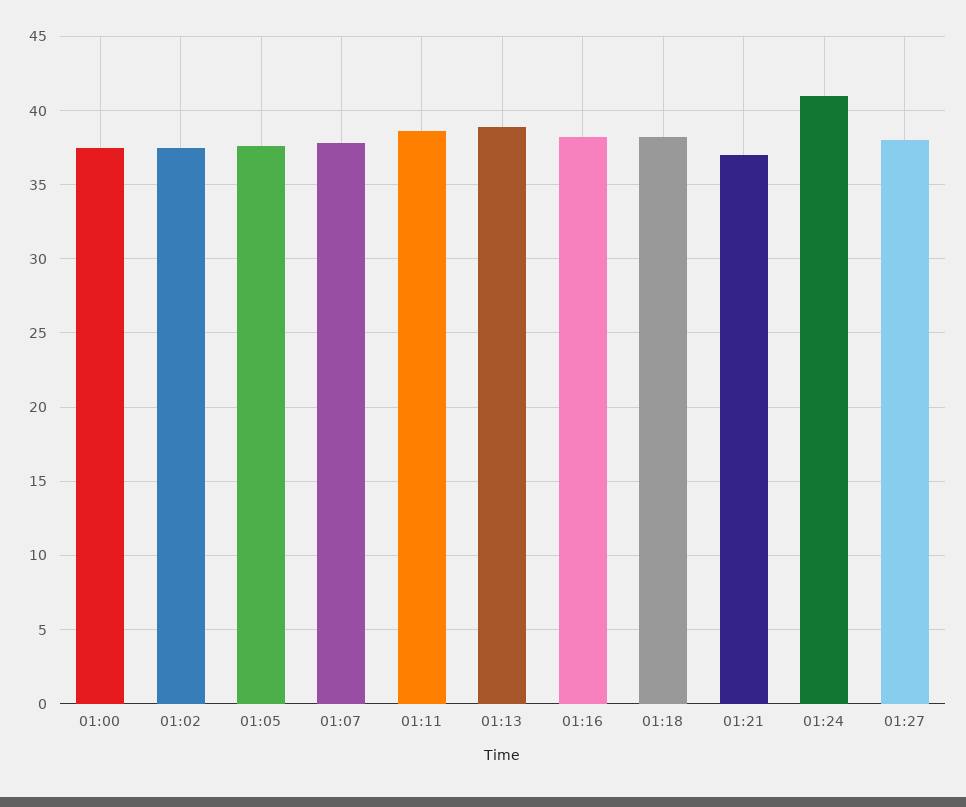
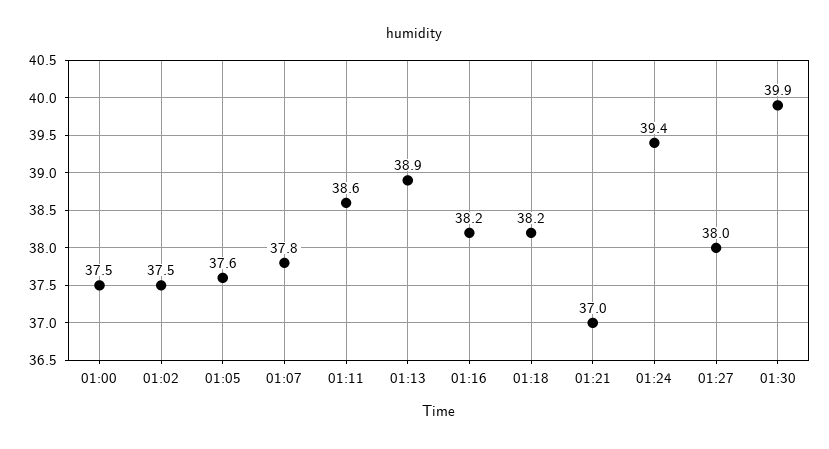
01:24: 41 -> 39.4
01:30: none -> 39.9

